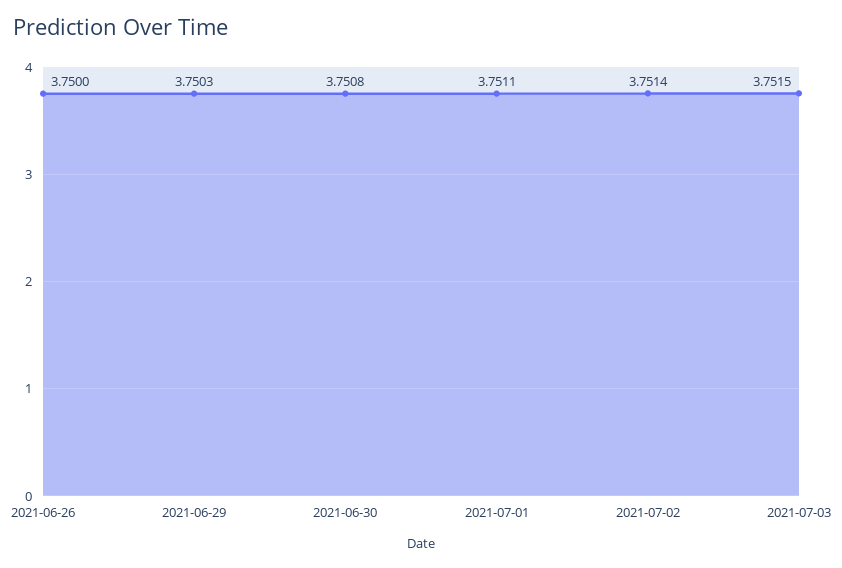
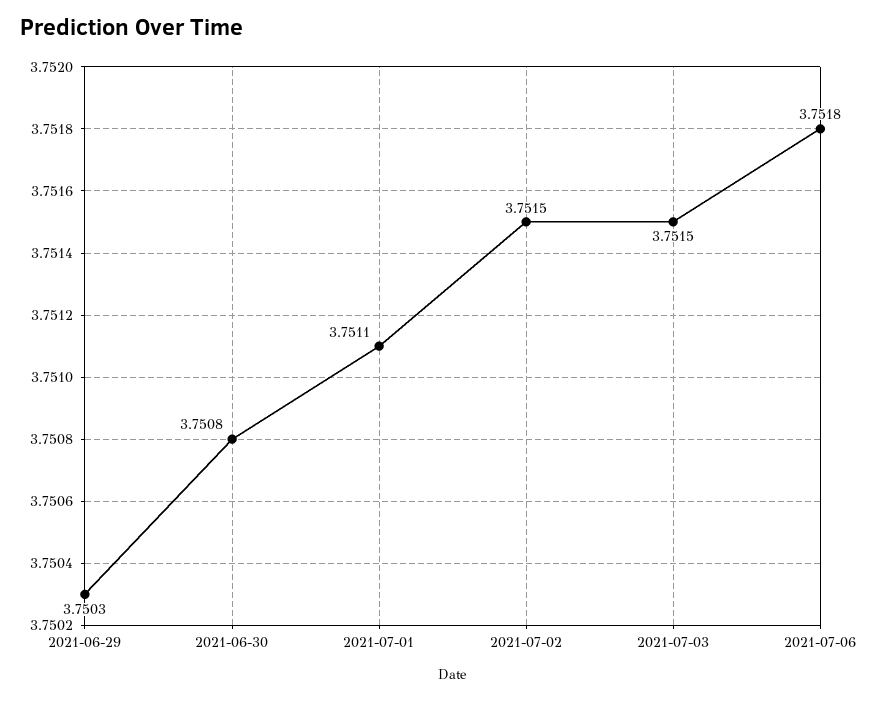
2021-06-26: 3.75 -> none
2021-07-02: 3.7514 -> 3.7515
2021-07-06: none -> 3.7518

